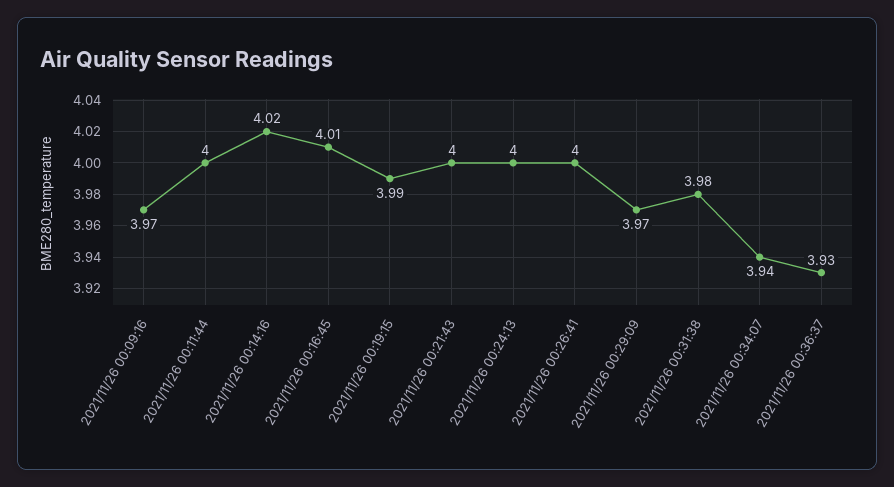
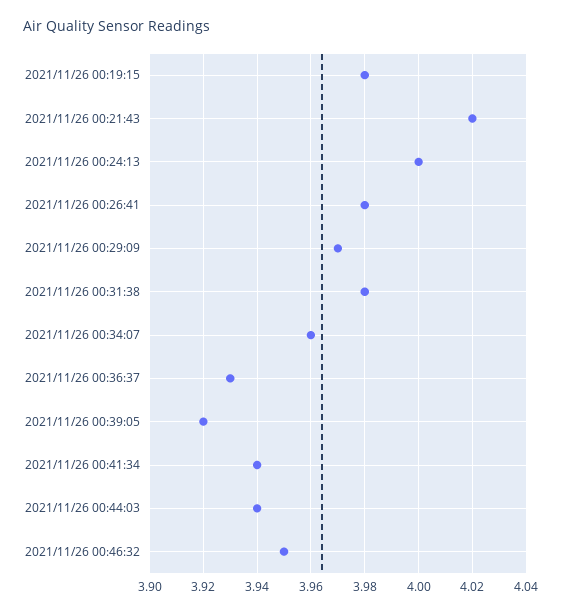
2021/11/26 00:09:16: 3.97 -> none
2021/11/26 00:11:44: 4 -> none
2021/11/26 00:14:16: 4.02 -> none
2021/11/26 00:16:45: 4.01 -> none
2021/11/26 00:19:15: 3.99 -> 3.98
2021/11/26 00:21:43: 4 -> 4.02
2021/11/26 00:26:41: 4 -> 3.98
2021/11/26 00:34:07: 3.94 -> 3.96
2021/11/26 00:39:05: none -> 3.92
2021/11/26 00:41:34: none -> 3.94
2021/11/26 00:44:03: none -> 3.94
2021/11/26 00:46:32: none -> 3.95

